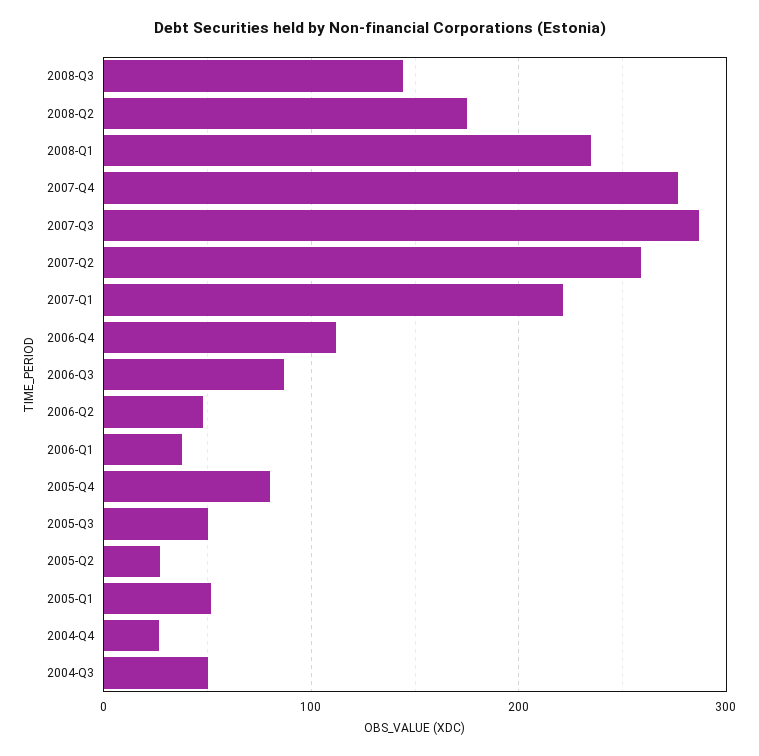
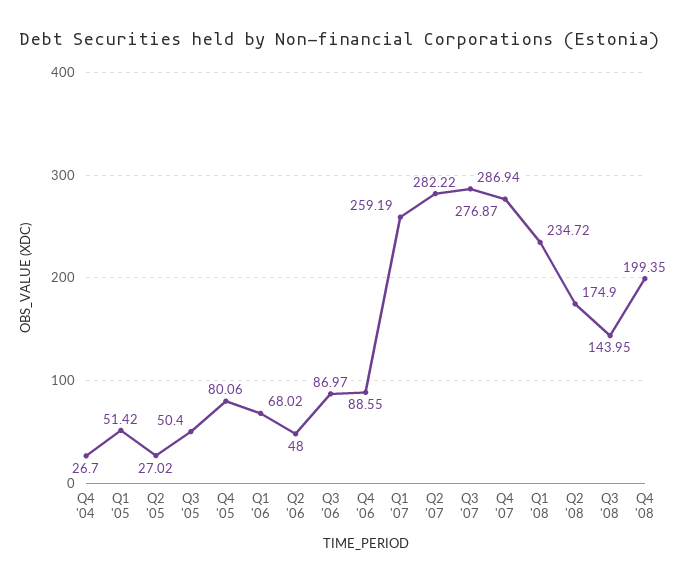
2007-Q2: 260 -> 282.22
2007-Q1: 220 -> 259.19
2006-Q4: 110 -> 88.55
2006-Q1: 40 -> 68.02
2004-Q3: 50 -> none
Q4 '08: none -> 199.35

